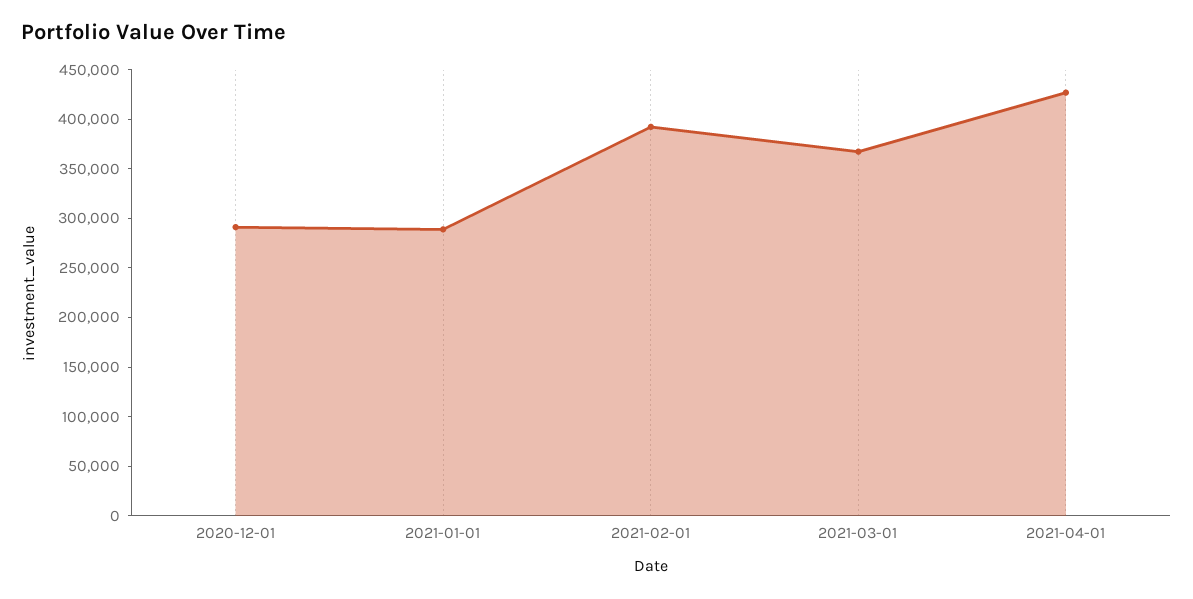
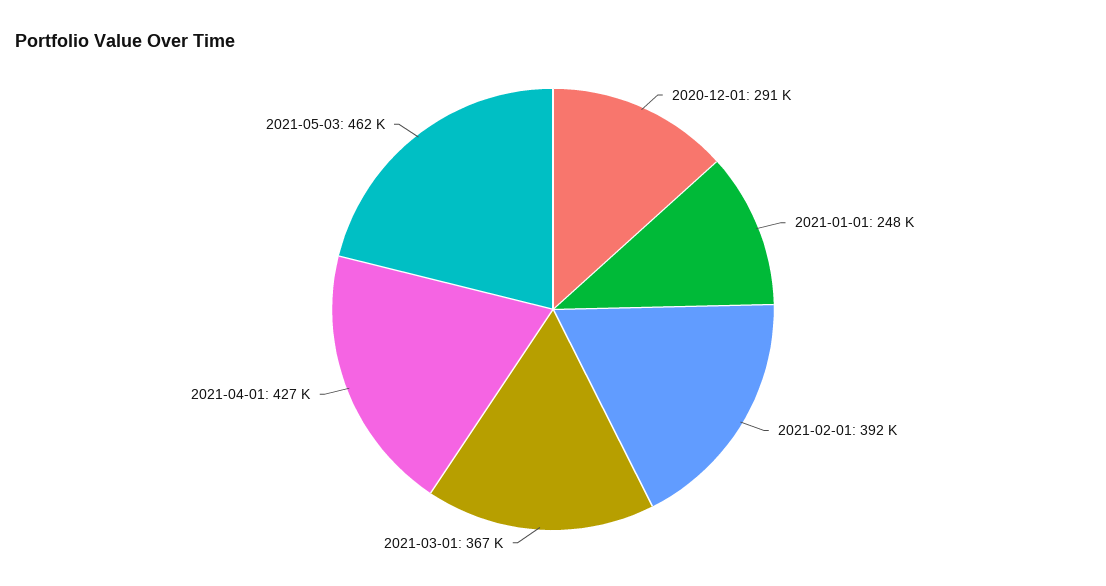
2021-01-01: 290000 -> 248000
2021-05-03: none -> 462000

